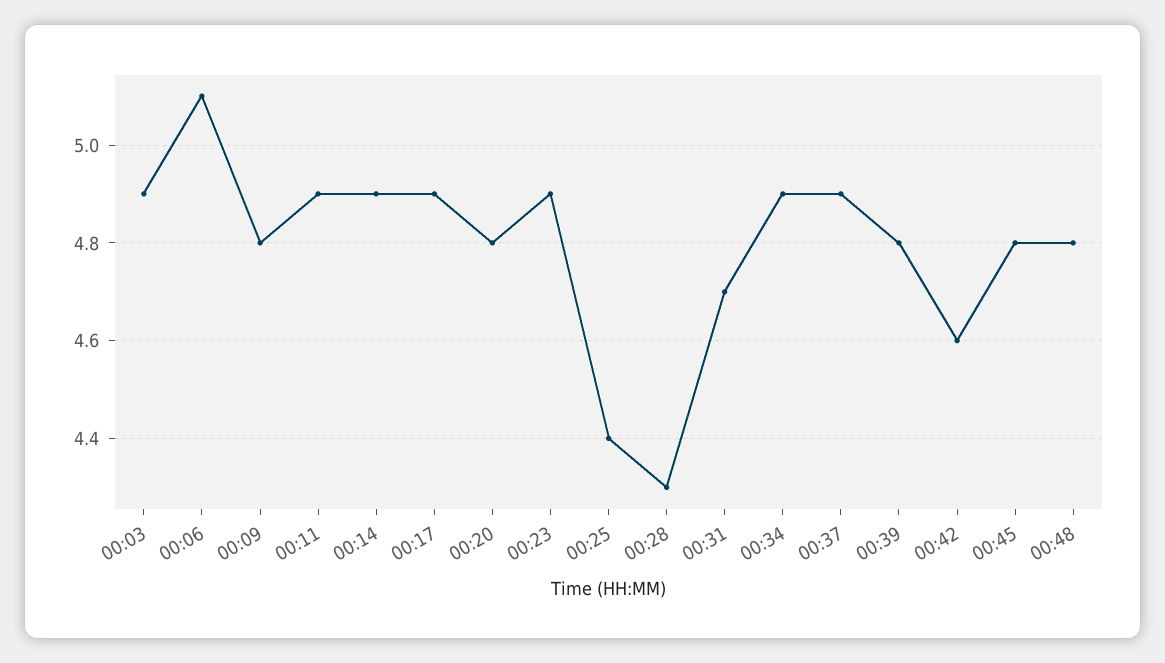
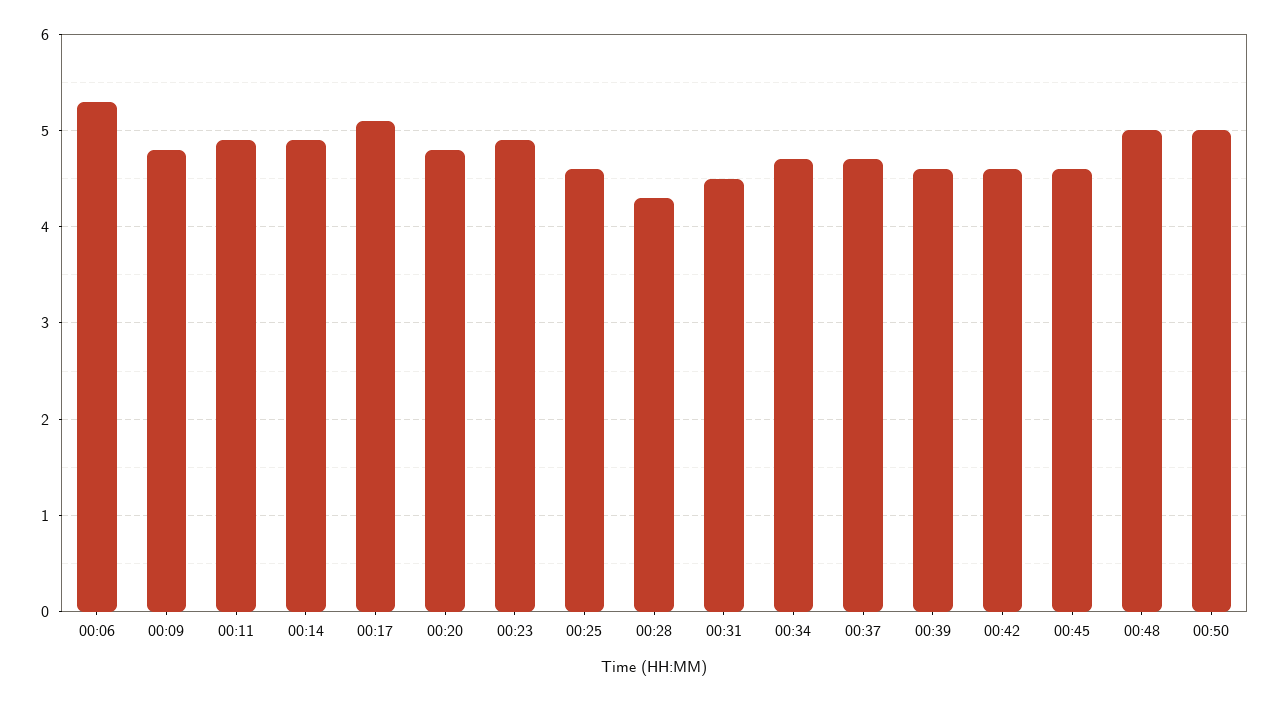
00:03: 4.9 -> none
00:06: 5.1 -> 5.3
00:17: 4.9 -> 5.1
00:25: 4.4 -> 4.6
00:31: 4.7 -> 4.5
00:34: 4.9 -> 4.7
00:37: 4.9 -> 4.7
00:39: 4.8 -> 4.6
00:45: 4.8 -> 4.6
00:48: 4.8 -> 5
00:50: none -> 5

